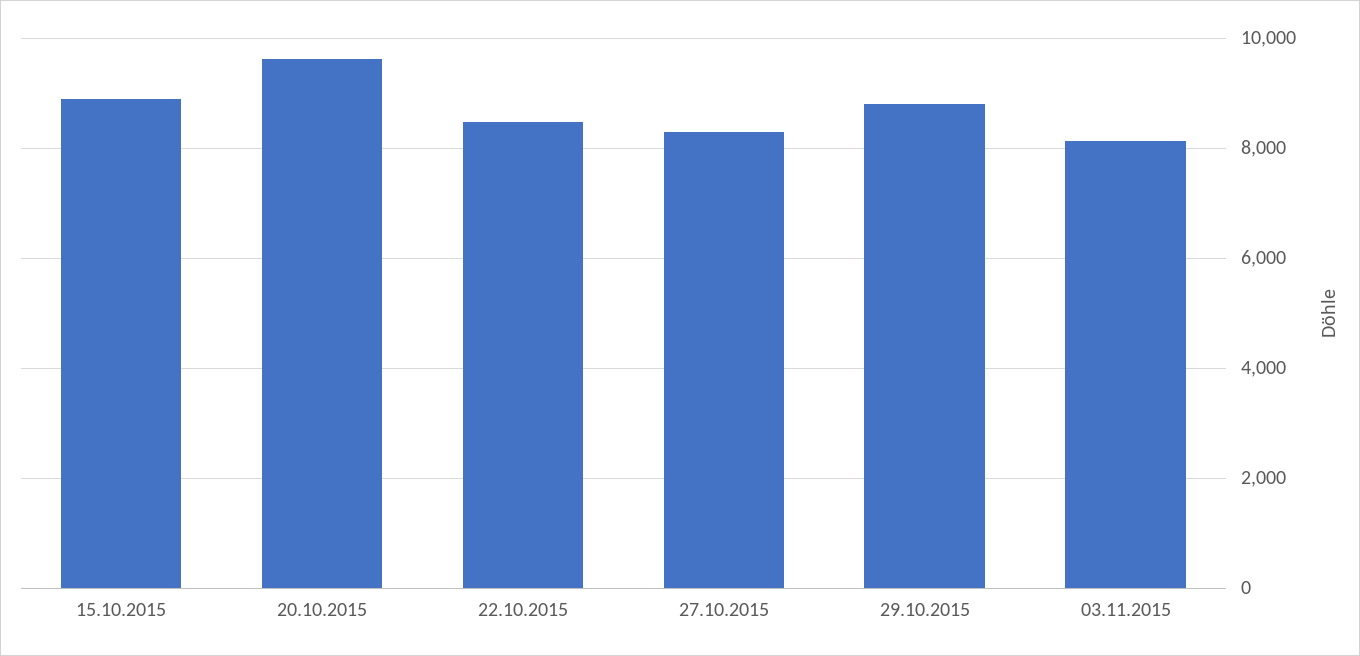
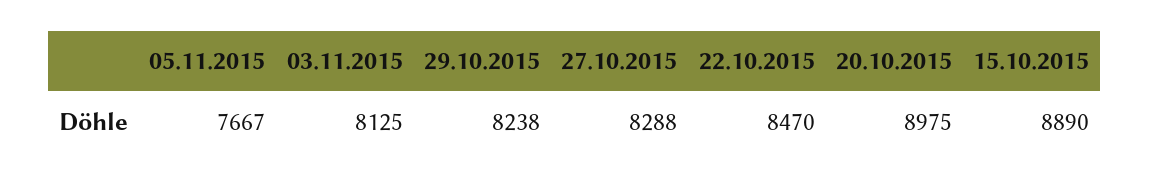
20.10.2015: 9600 -> 8975
29.10.2015: 8800 -> 8238
05.11.2015: none -> 7667

